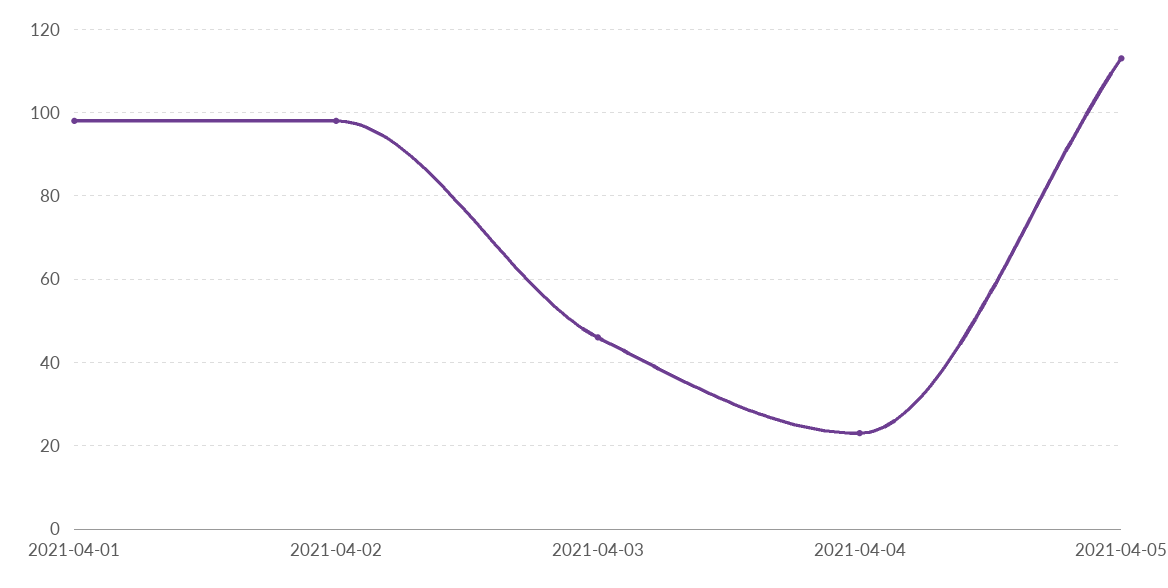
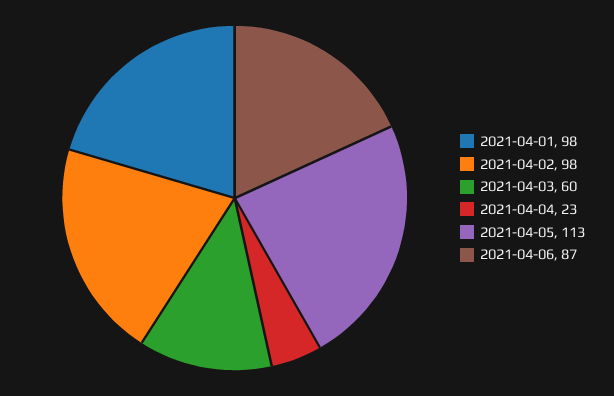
2021-04-03: 45 -> 60
2021-04-06: none -> 87

